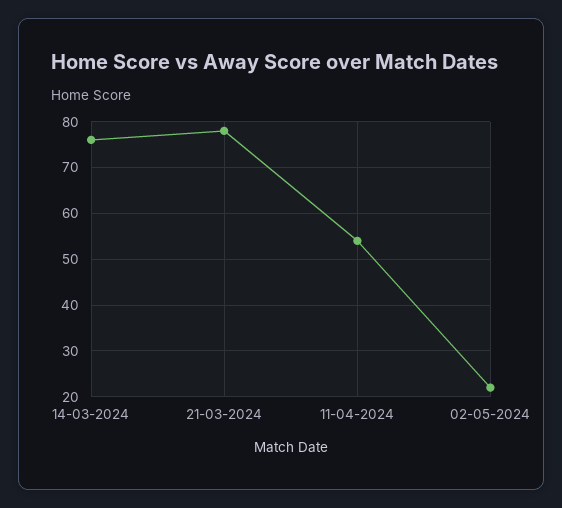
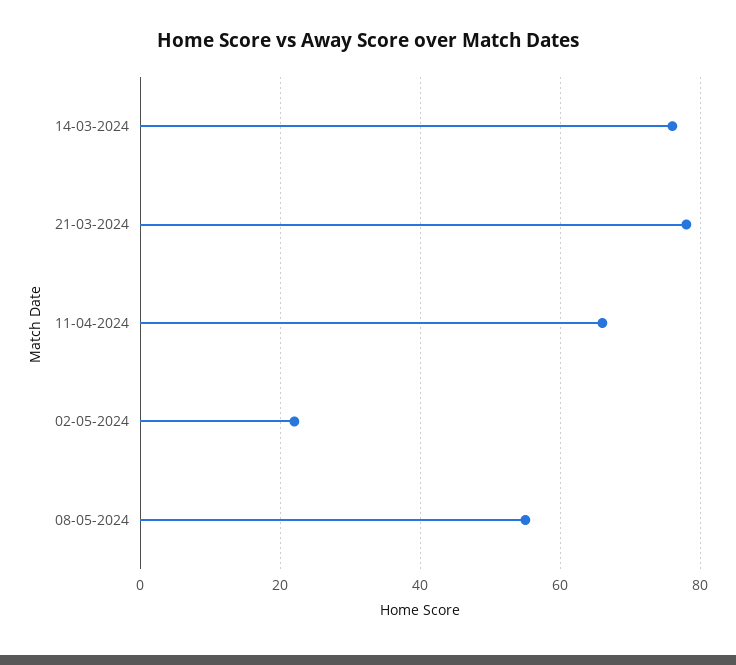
11-04-2024: 55 -> 65
08-05-2024: none -> 55

